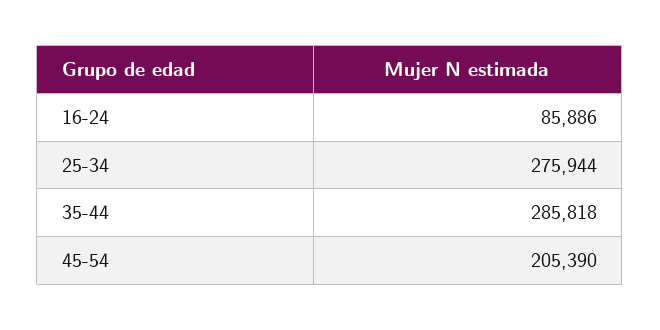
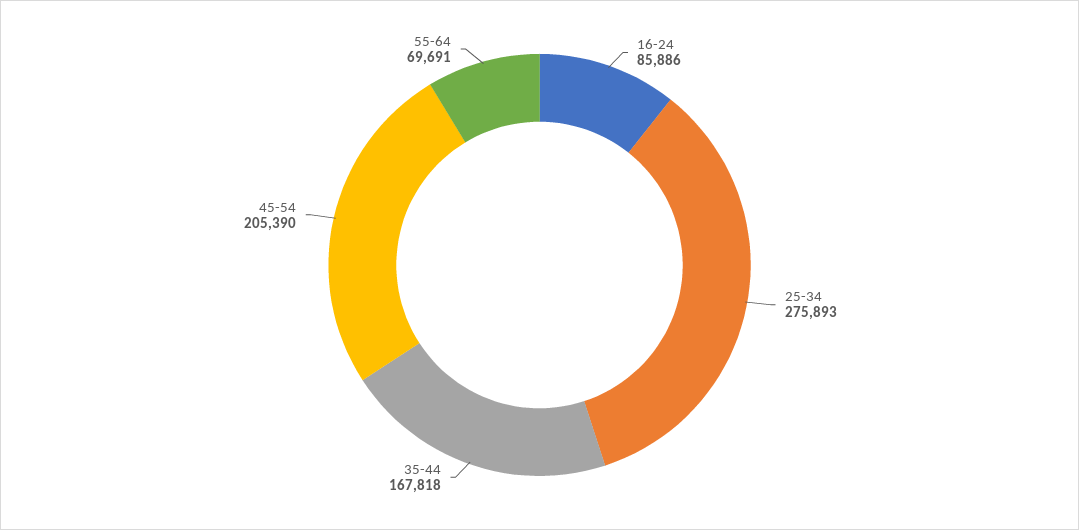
25-34: 275944 -> 275893
35-44: 285818 -> 167818
55-64: none -> 69691

